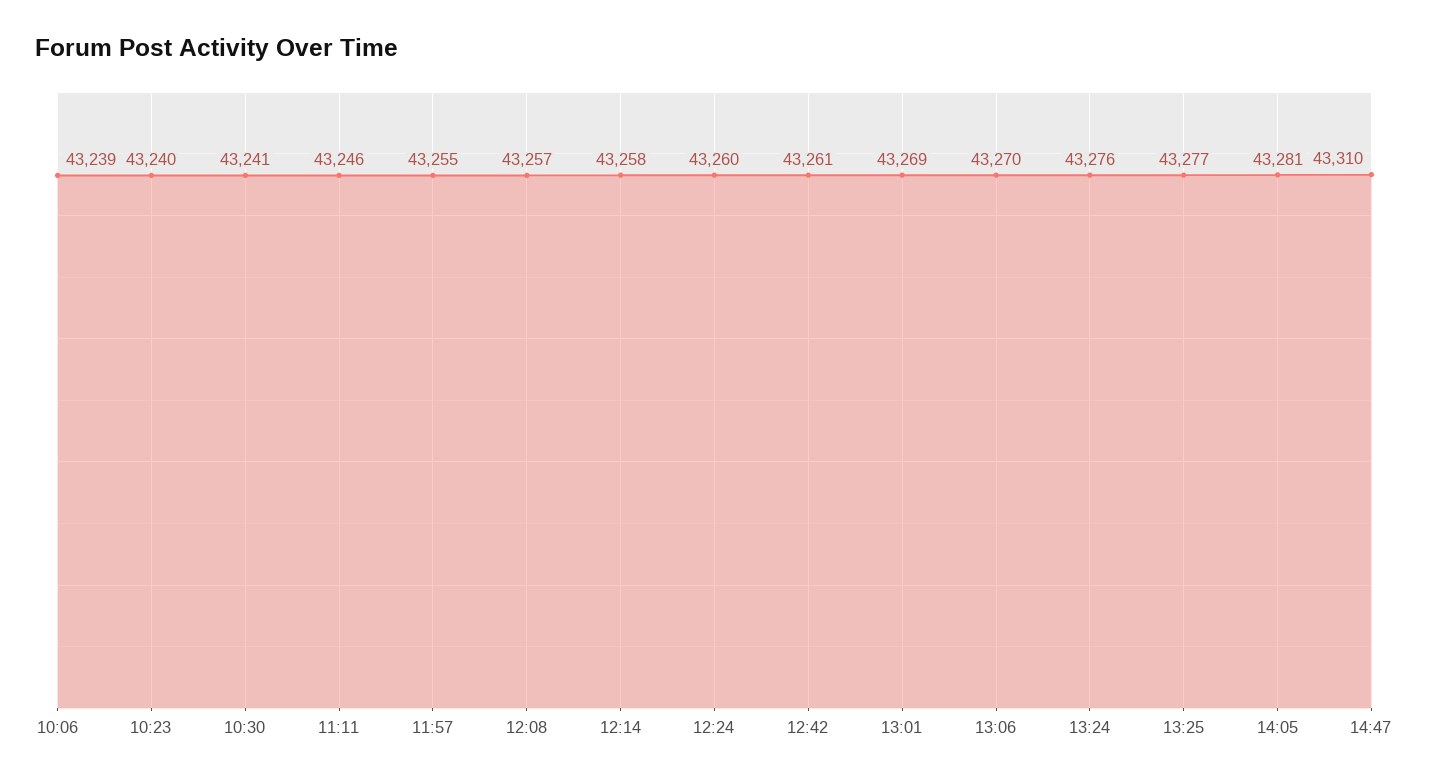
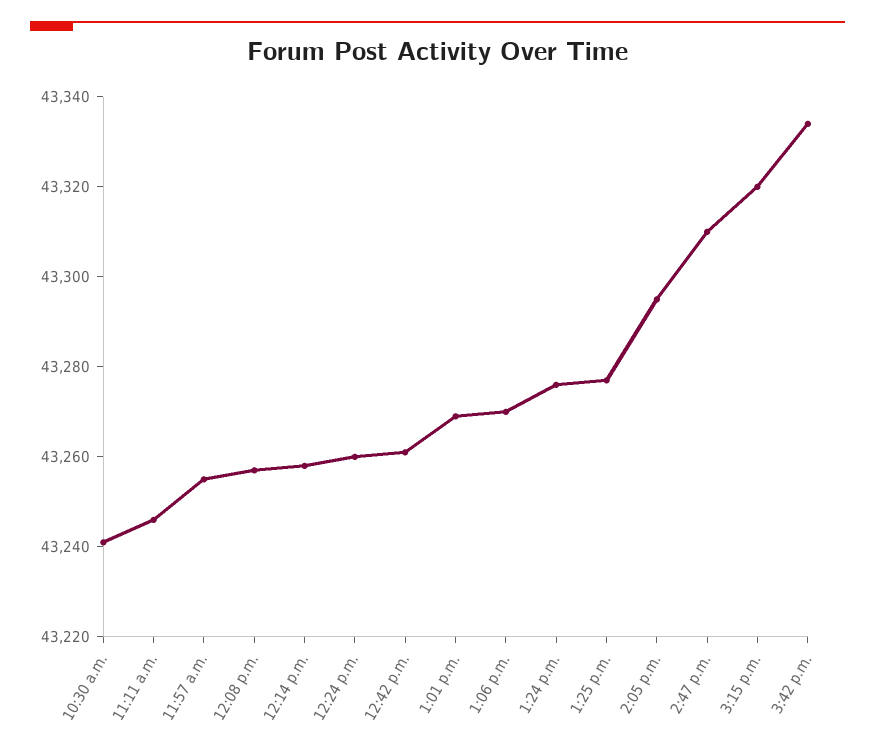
10:06: 43239 -> none
10:23: 43240 -> none
14:05: 43281 -> 43295
3:15 p.m.: none -> 43320
3:42 p.m.: none -> 43335

